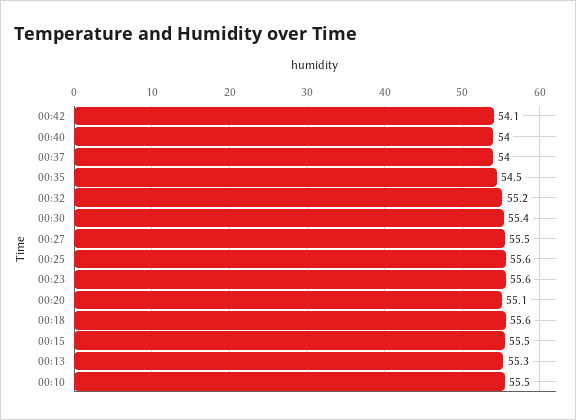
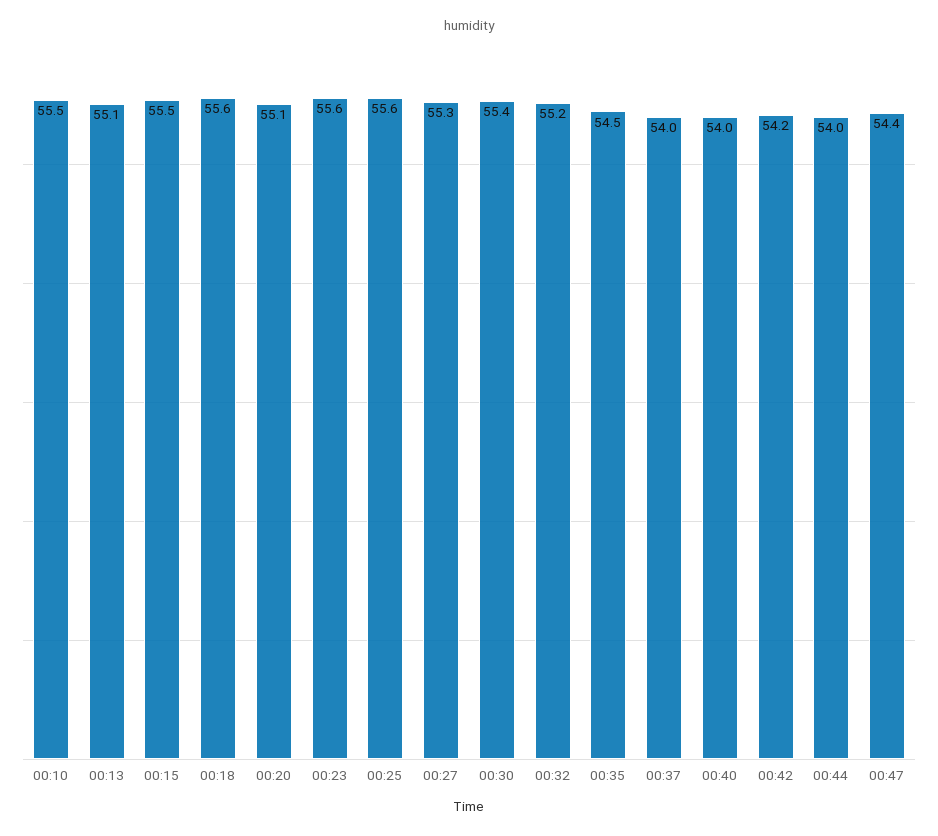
00:42: 54.1 -> 54.2
00:27: 55.5 -> 55.3
00:13: 55.3 -> 55.1
00:44: none -> 54
00:47: none -> 54.4

